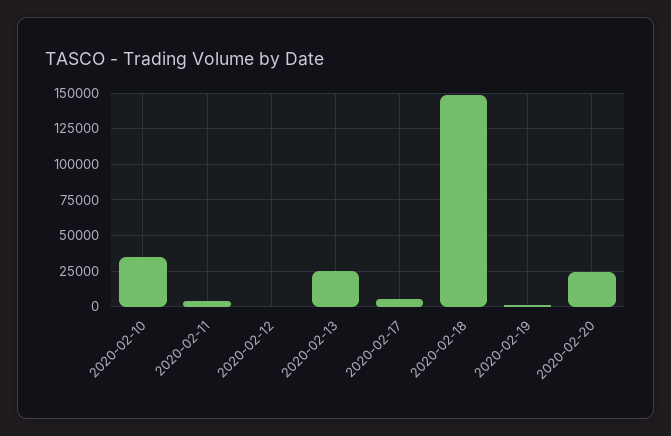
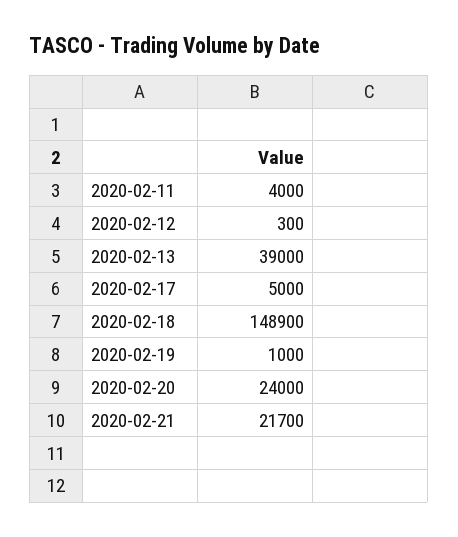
2020-02-10: 35000 -> none
2020-02-13: 25000 -> 39000
2020-02-21: none -> 21700

